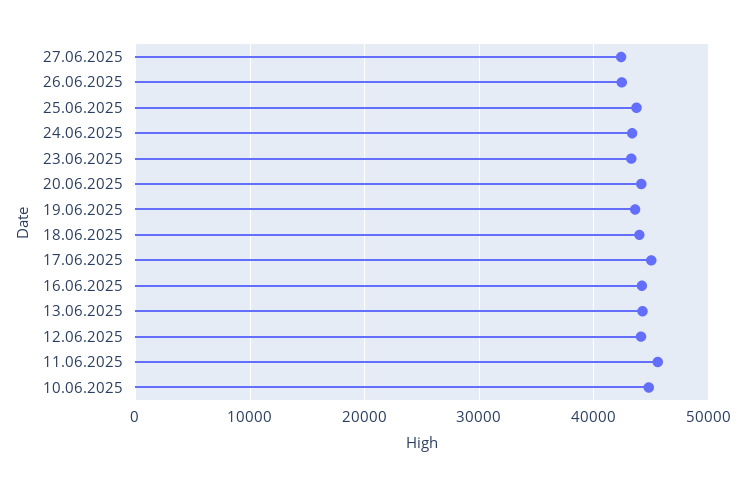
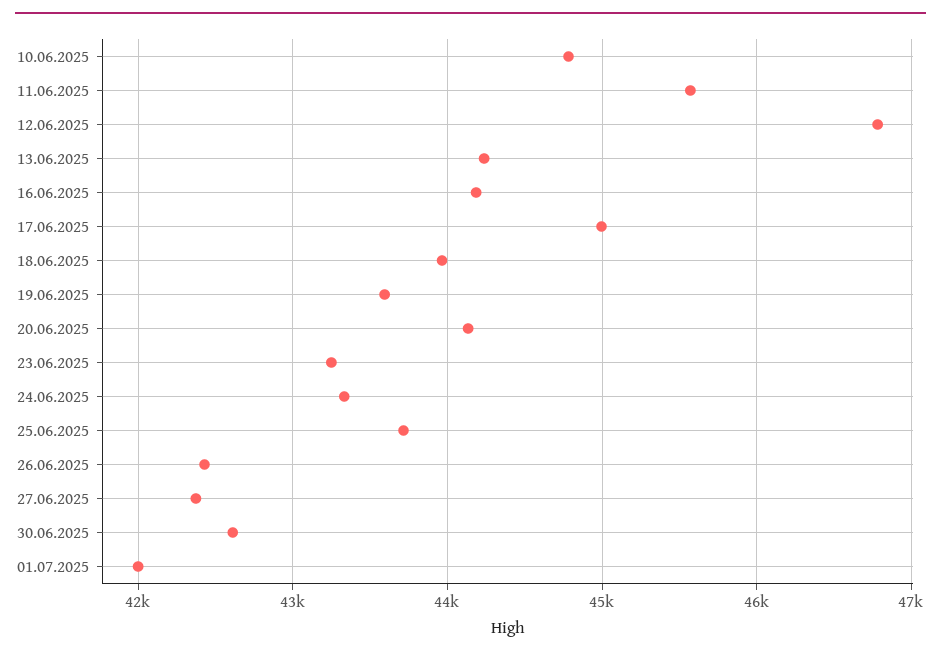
12.06.2025: 44000 -> 46800
30.06.2025: none -> 42600
01.07.2025: none -> 42000

